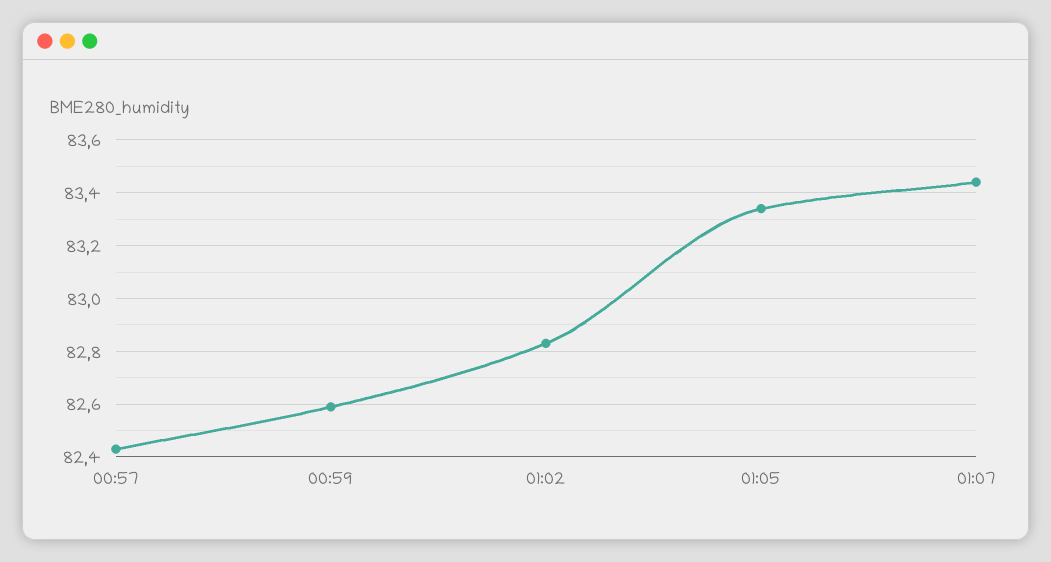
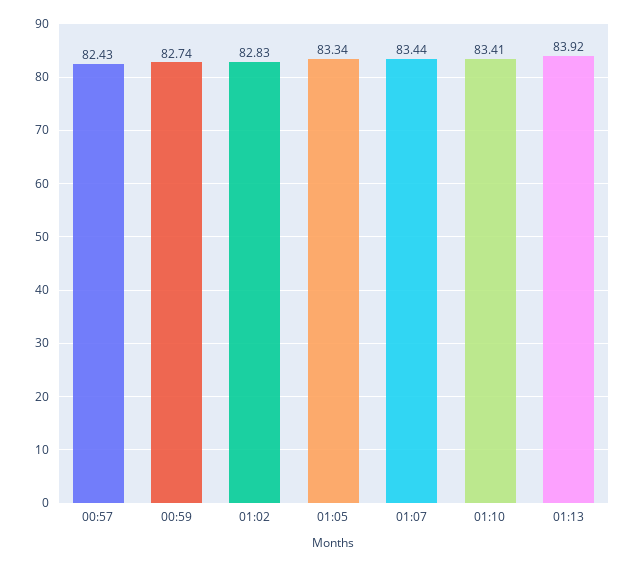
00:59: 82.6 -> 82.74
01:10: none -> 83.41
01:13: none -> 83.92

